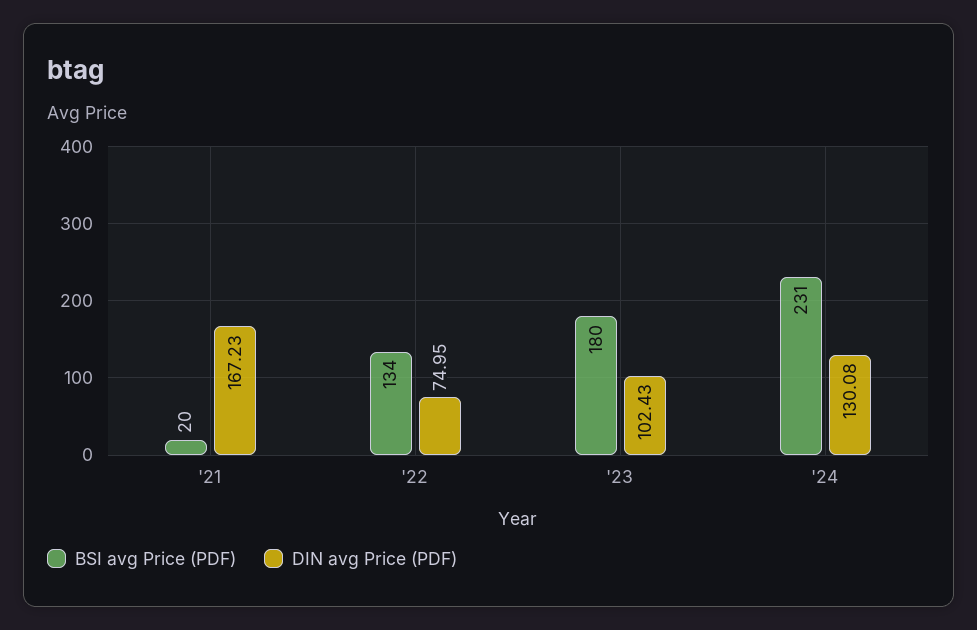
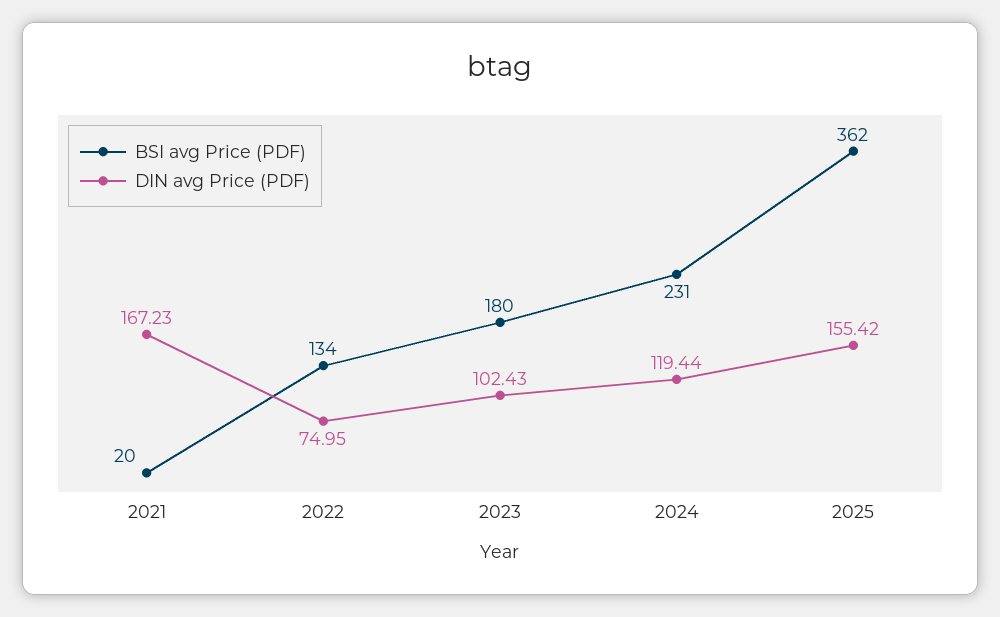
DIN avg Price (PDF), '24: 130.08 -> 119.44
BSI avg Price (PDF), 2025: none -> 362
DIN avg Price (PDF), 2025: none -> 155.42

